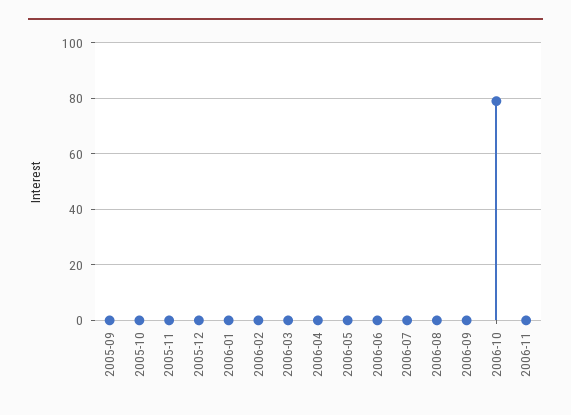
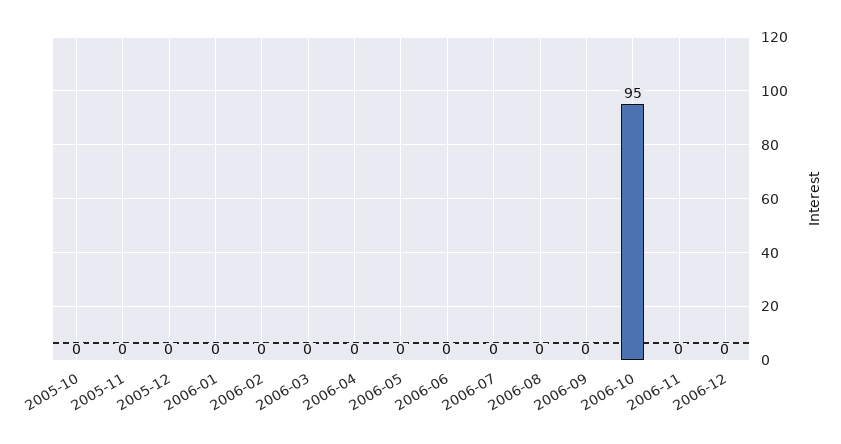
2005-09: 0 -> none
2006-10: 80 -> 95
2006-12: none -> 0

